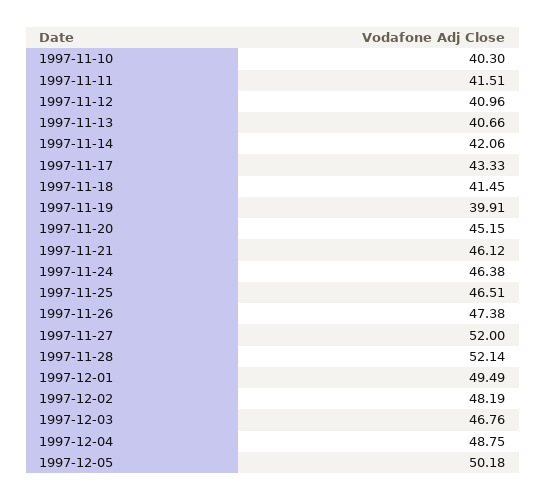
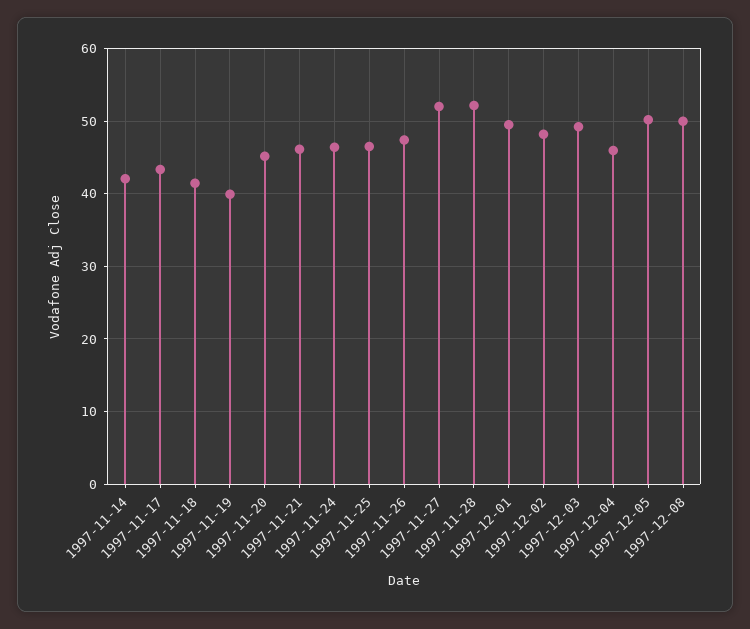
1997-11-10: 40.3 -> none
1997-11-11: 41.51 -> none
1997-11-12: 40.96 -> none
1997-11-13: 40.66 -> none
1997-12-03: 46.76 -> 49
1997-12-04: 48.75 -> 46
1997-12-08: none -> 50

